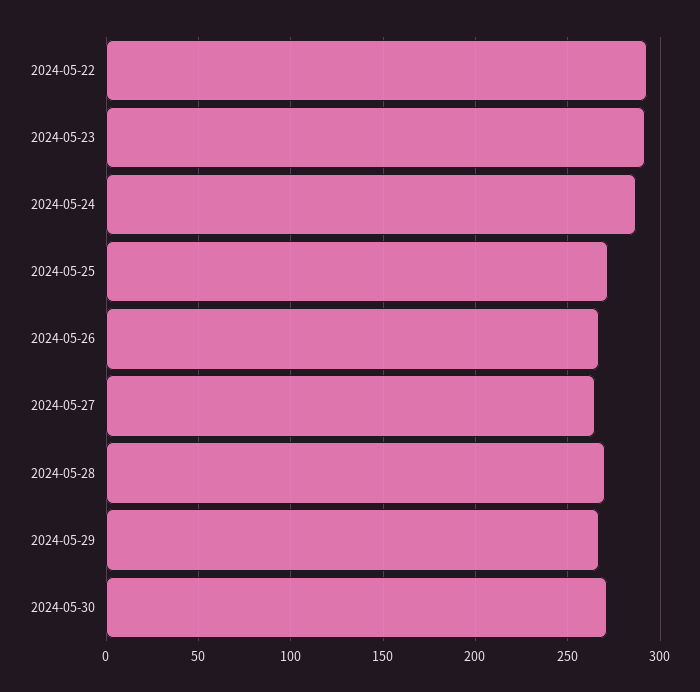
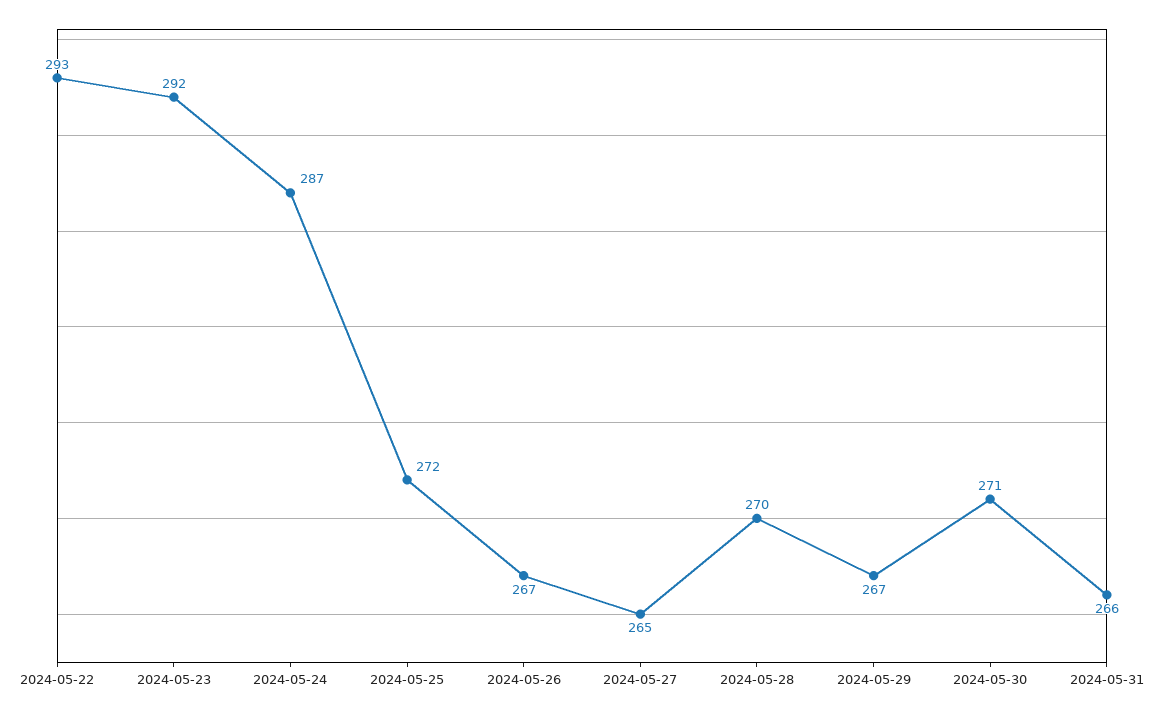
2024-05-31: none -> 266

